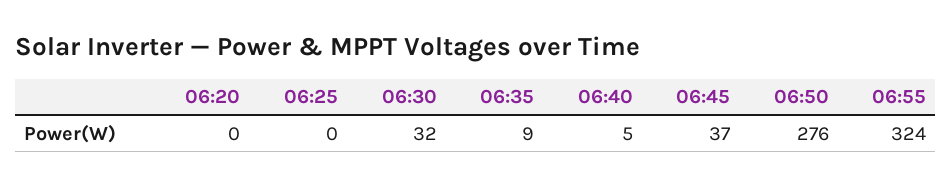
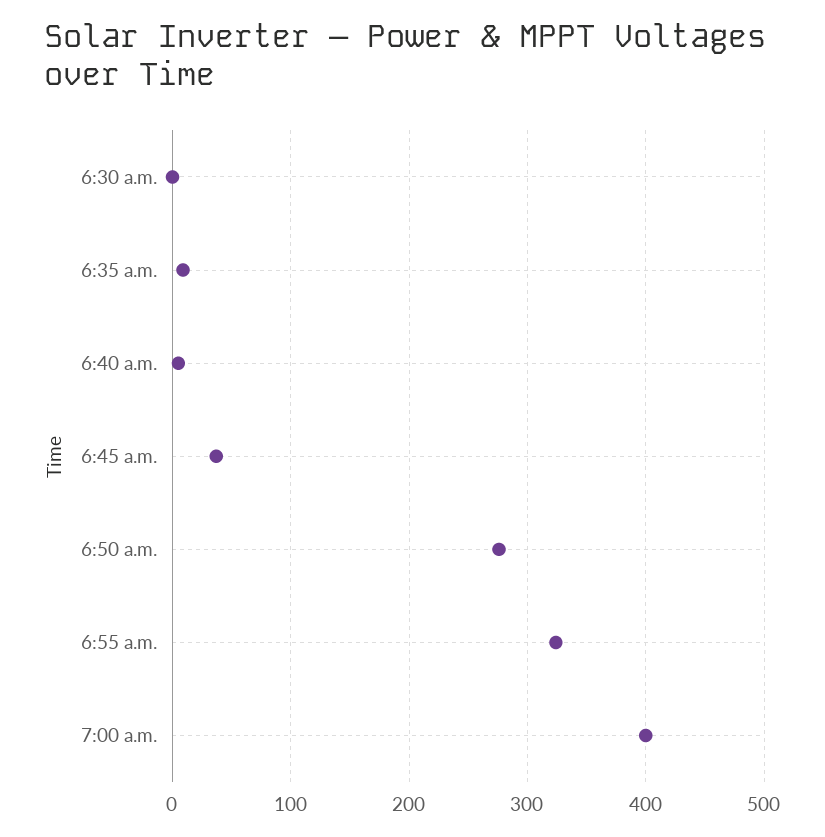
06:20: 0 -> none
06:25: 0 -> none
06:30: 32 -> 0
7:00 a.m.: none -> 400

